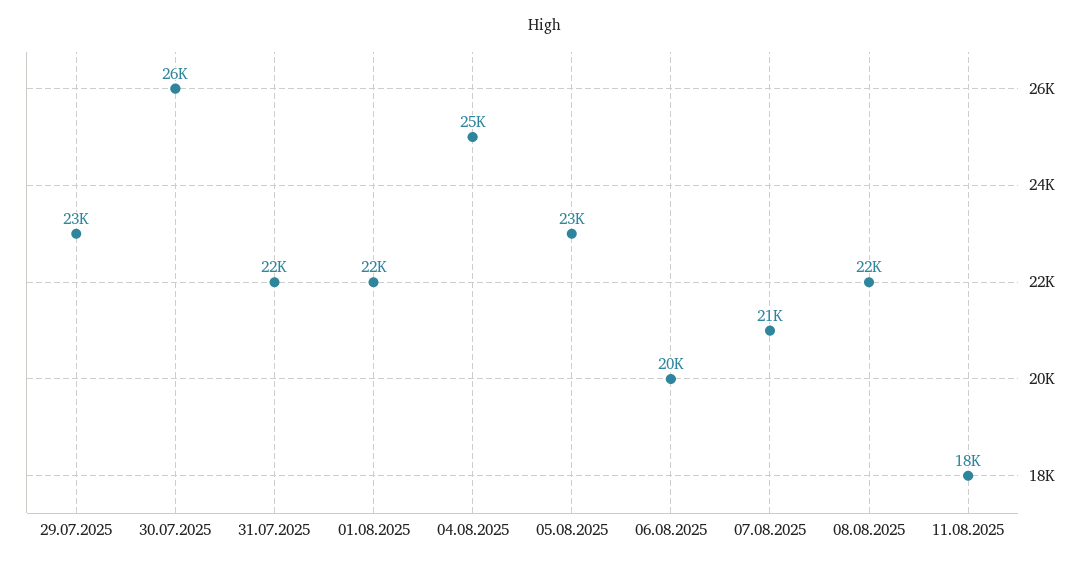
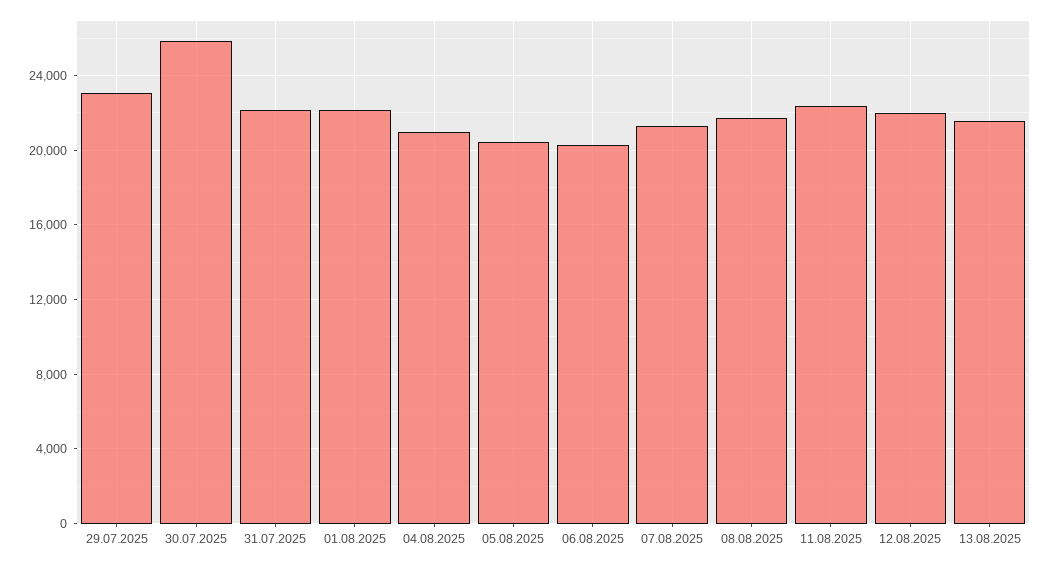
04.08.2025: 25000 -> 21000
05.08.2025: 23000 -> 20500
11.08.2025: 18000 -> 22500
12.08.2025: none -> 22000
13.08.2025: none -> 21500

